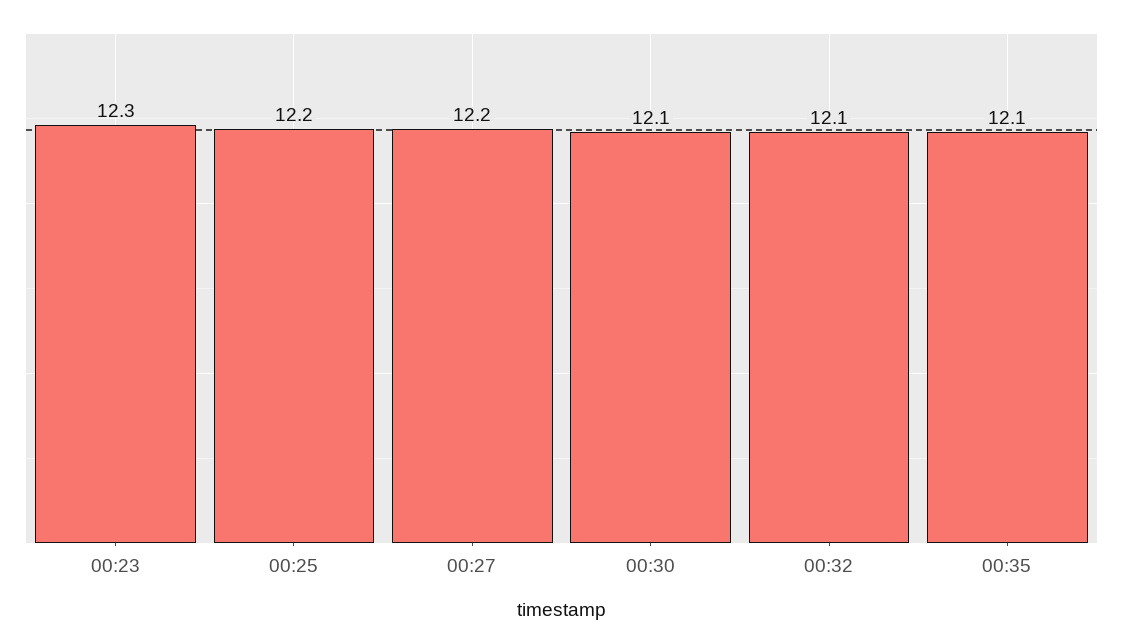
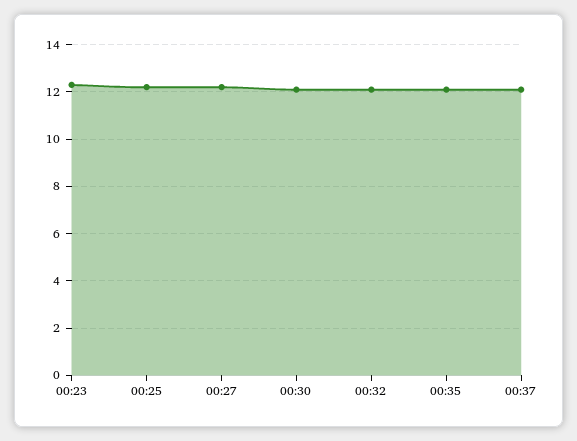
00:37: none -> 12

